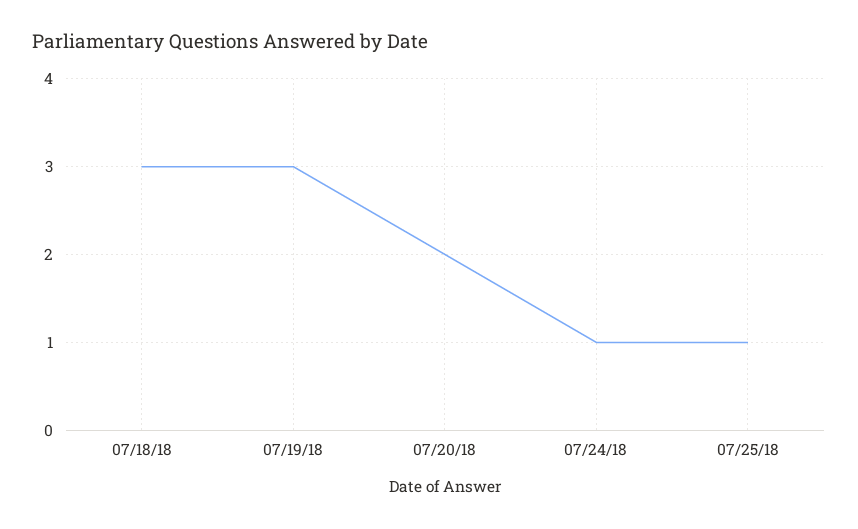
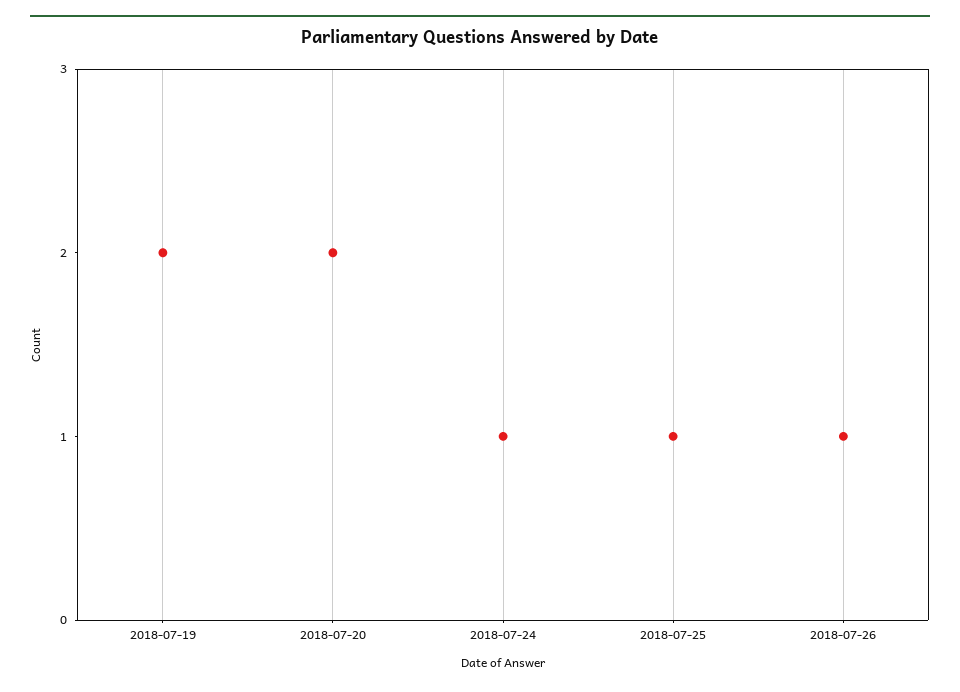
07/18/18: 3 -> none
07/19/18: 3 -> 2
2018-07-26: none -> 1

